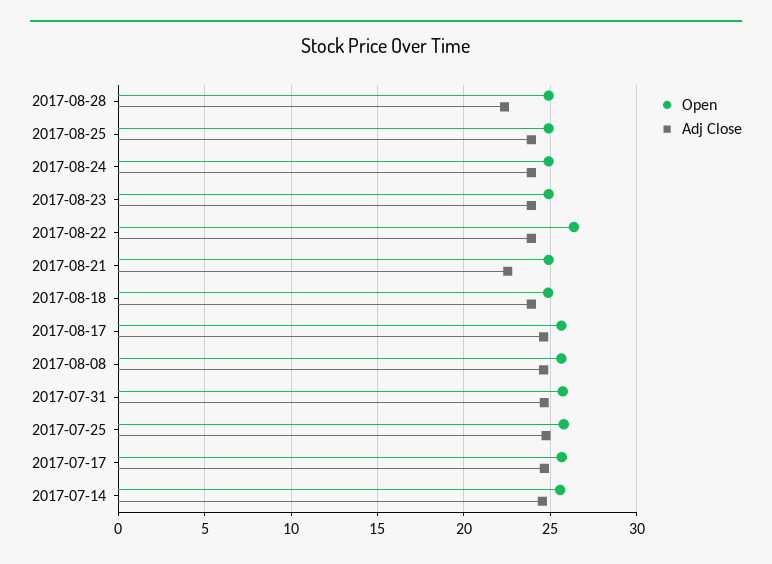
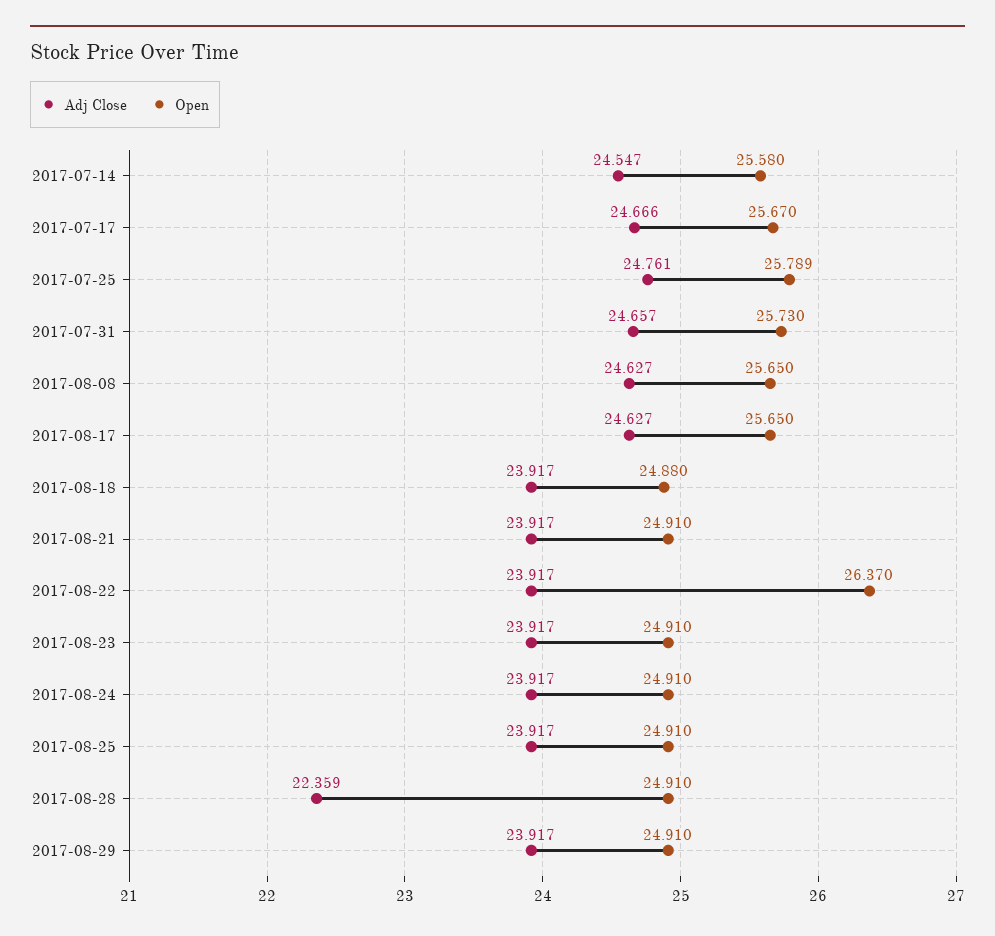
Adj Close, 2017-08-21: 22.5 -> 23.917
Adj Close, 2017-08-29: none -> 23.917
Open, 2017-08-29: none -> 24.91

